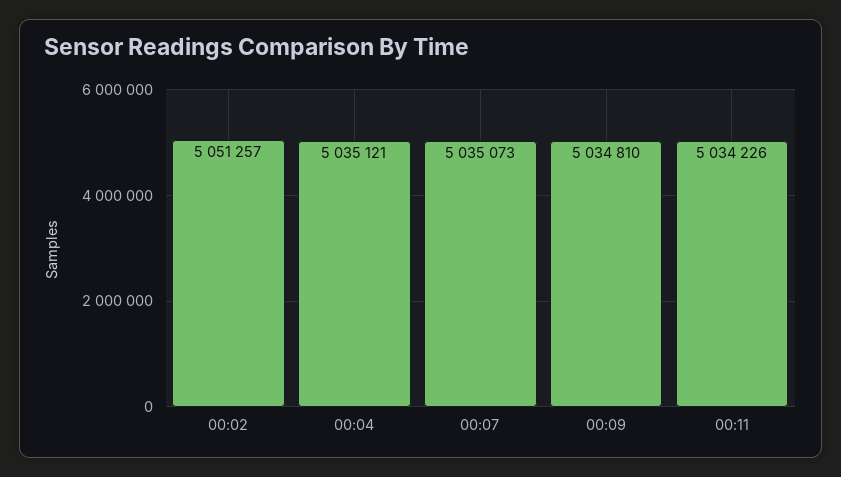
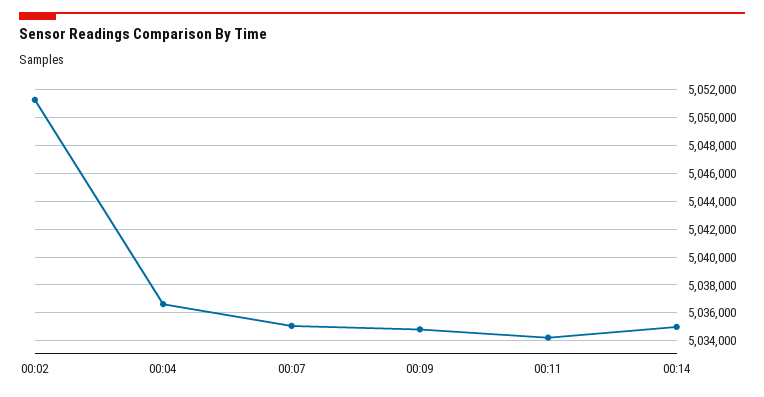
00:04: 5035121 -> 5036500
00:14: none -> 5035000

